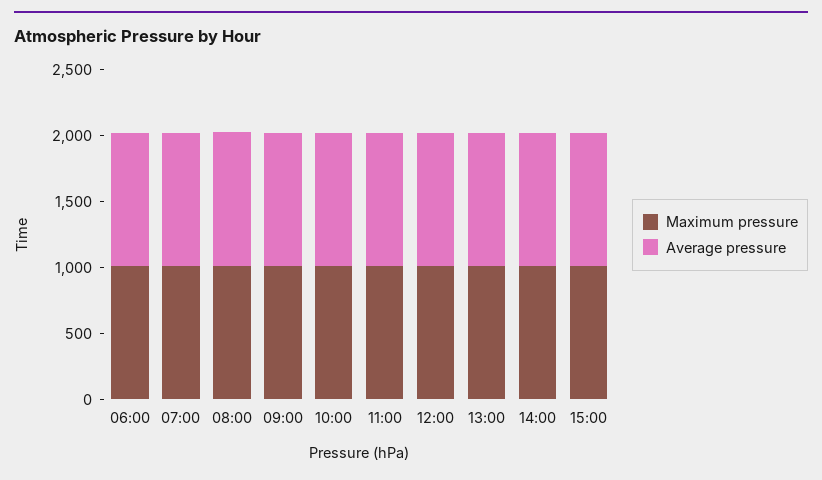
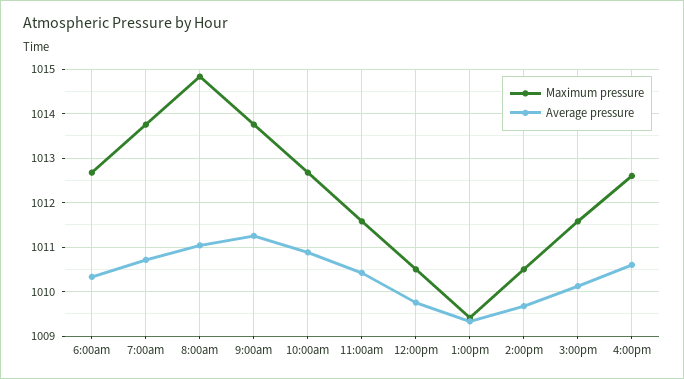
Maximum pressure, 4:00pm: none -> 1012.6
Average pressure, 4:00pm: none -> 1010.6

